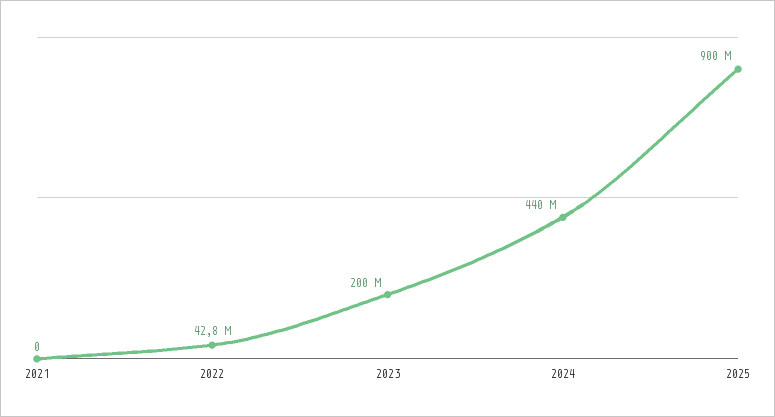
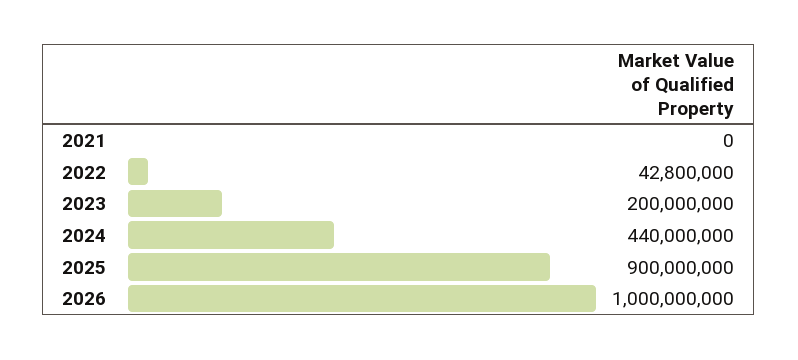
2026: none -> 1000000000

